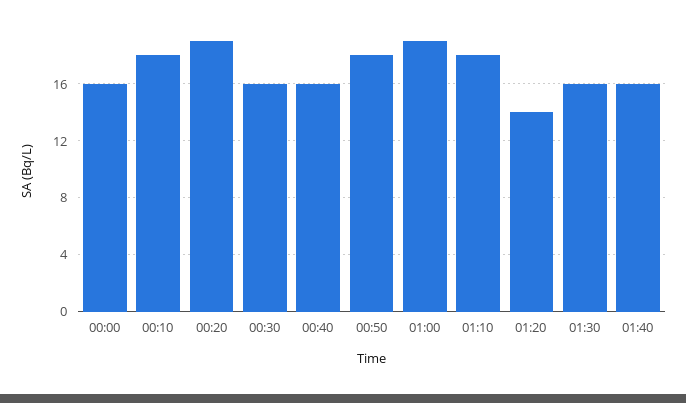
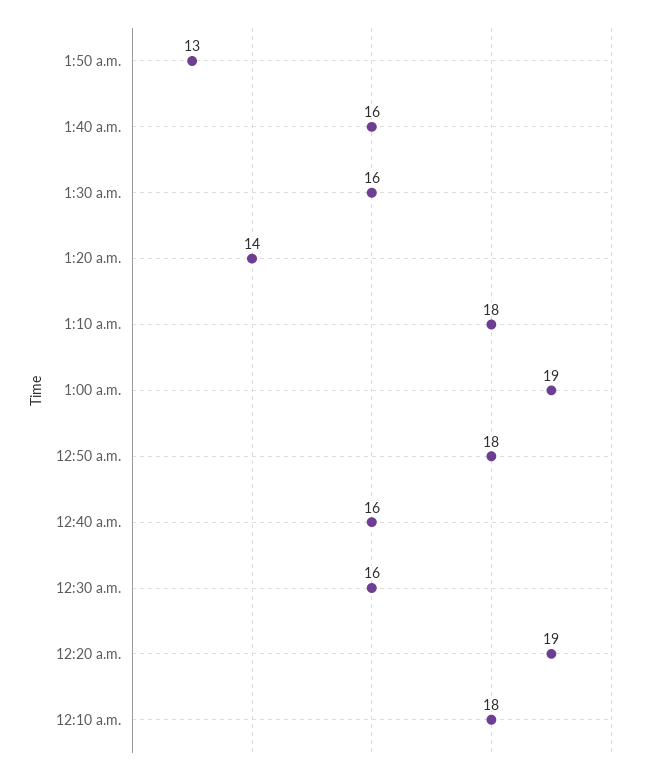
00:00: 16 -> none
1:50 a.m.: none -> 13

